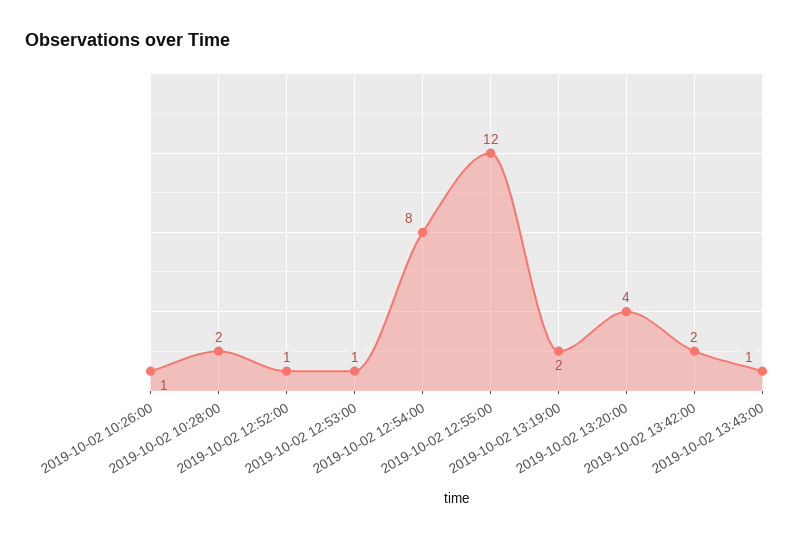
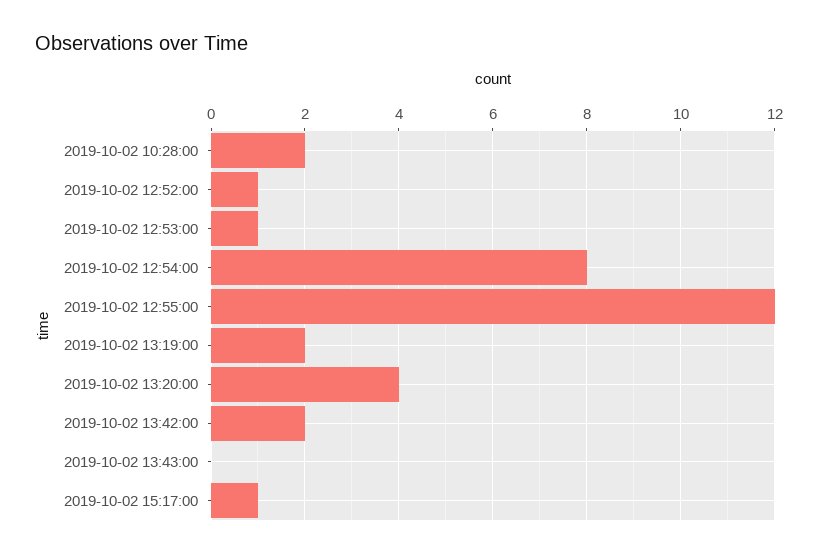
2019-10-02 10:26:00: 1 -> none
2019-10-02 13:43:00: 1 -> 0
2019-10-02 15:17:00: none -> 1

